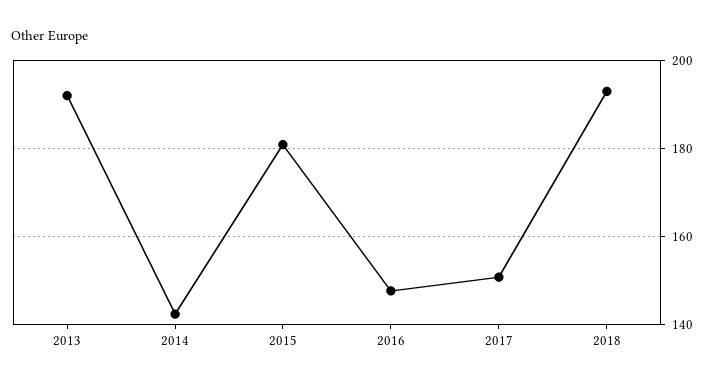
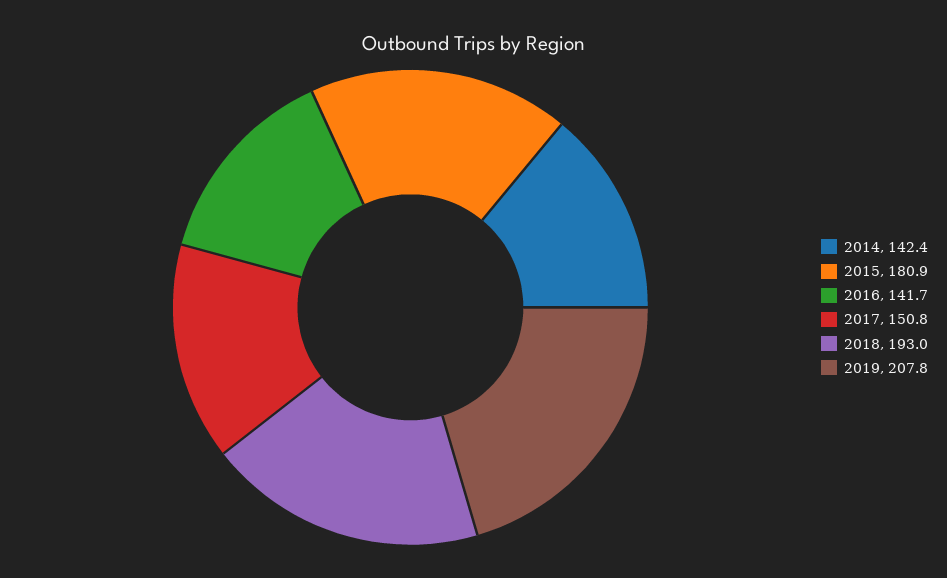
2013: 192 -> none
2016: 148 -> 141.7
2019: none -> 207.8

